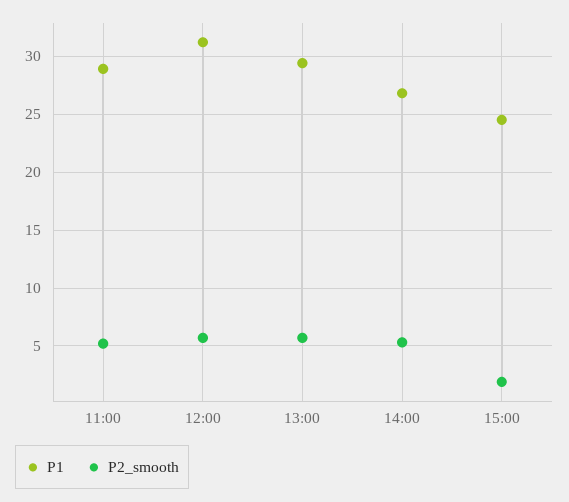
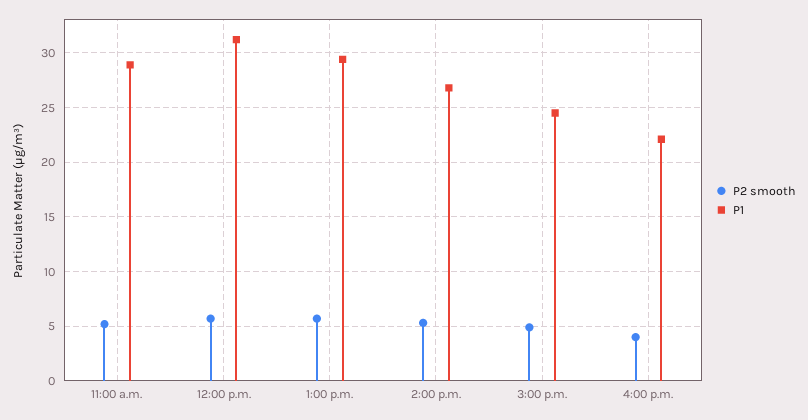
P2_smooth, 15:00: 2 -> 5
P2_smooth, 4:00 p.m.: none -> 4
P1, 4:00 p.m.: none -> 22

